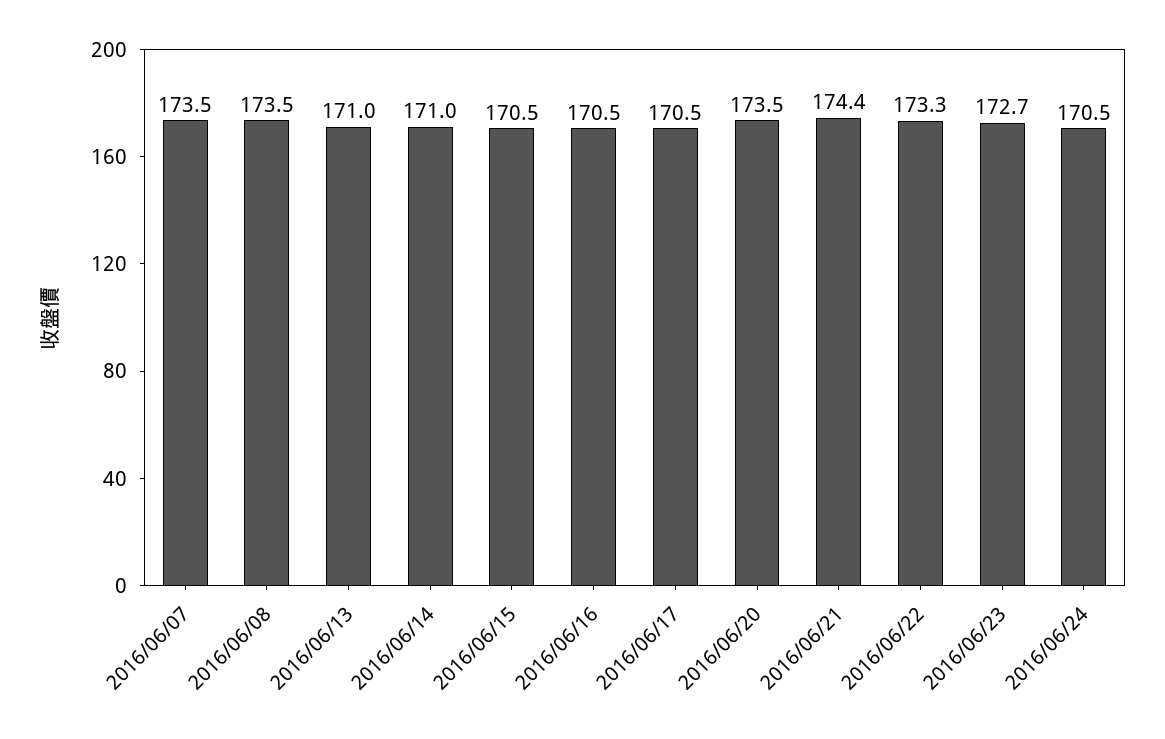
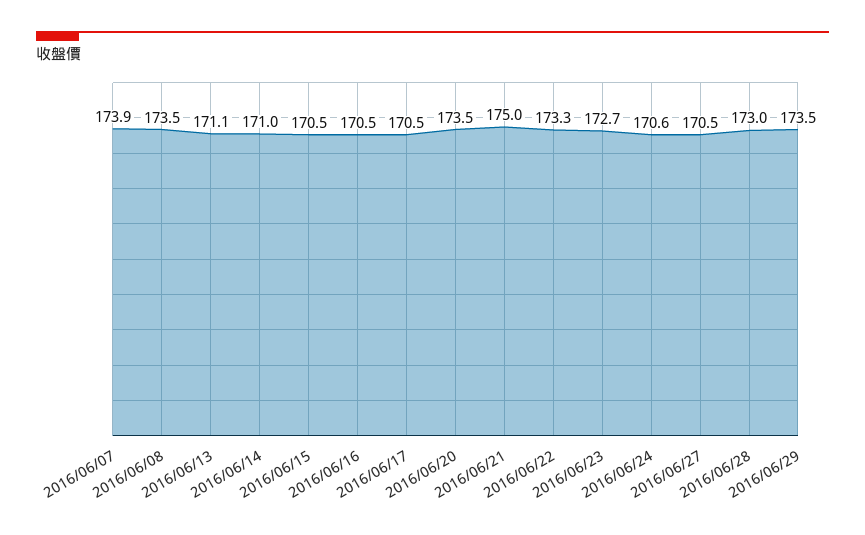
2016/06/07: 173.5 -> 173.9
2016/06/13: 171 -> 171.1
2016/06/21: 174.4 -> 175
2016/06/24: 170.5 -> 170.6
2016/06/27: none -> 170.5
2016/06/28: none -> 173
2016/06/29: none -> 173.5

